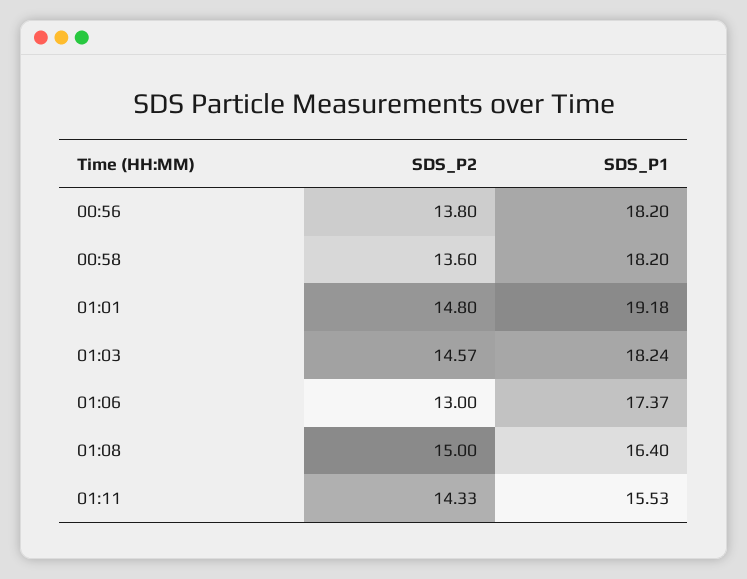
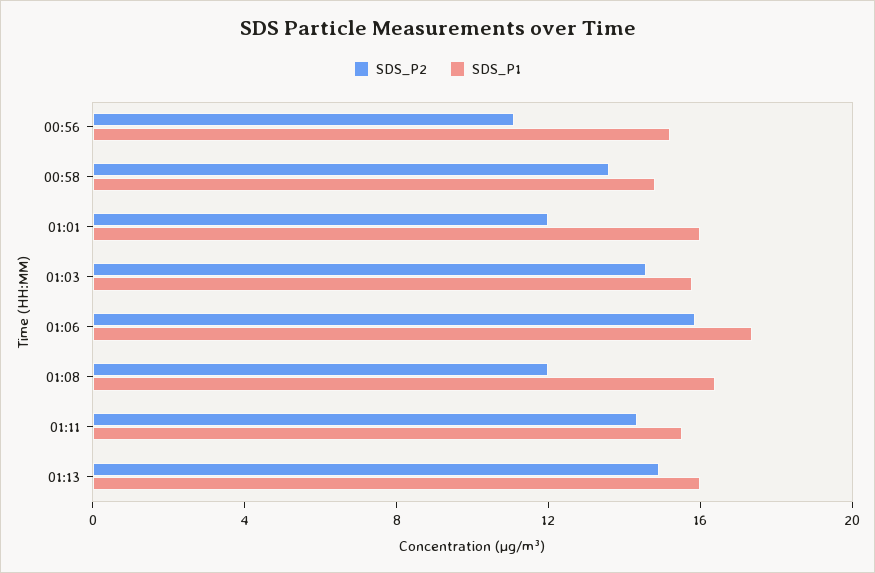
SDS_P2, 00:56: 13.8 -> 11
SDS_P1, 00:56: 18.2 -> 15
SDS_P1, 00:58: 18.2 -> 15
SDS_P2, 01:01: 14.8 -> 12
SDS_P1, 01:01: 19.18 -> 16
SDS_P1, 01:03: 18.24 -> 16
SDS_P2, 01:06: 13 -> 16
SDS_P2, 01:08: 15 -> 12
SDS_P2, 01:13: none -> 15
SDS_P1, 01:13: none -> 16

